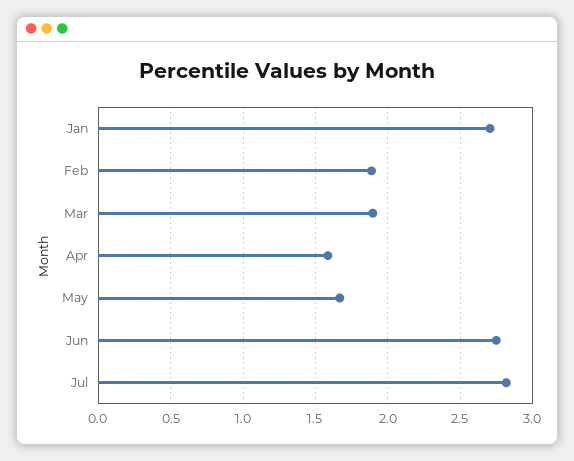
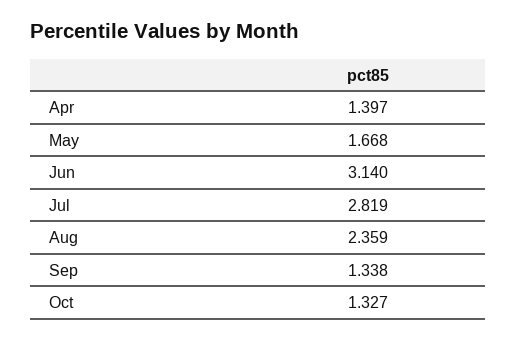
Jan: 2.7 -> none
Feb: 1.9 -> none
Mar: 1.9 -> none
Apr: 1.6 -> 1.397
Jun: 2.75 -> 3.14
Aug: none -> 2.359
Sep: none -> 1.338
Oct: none -> 1.327

